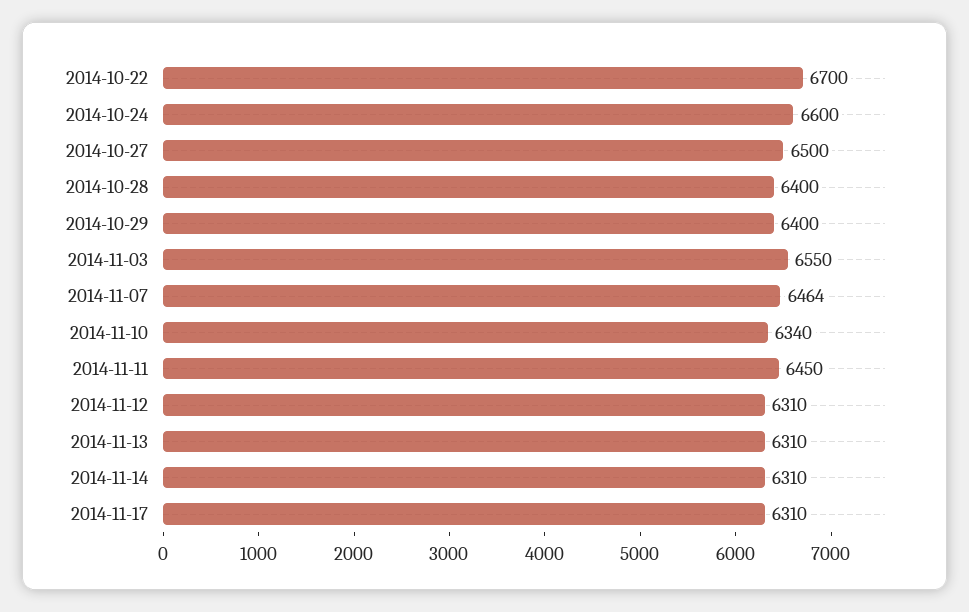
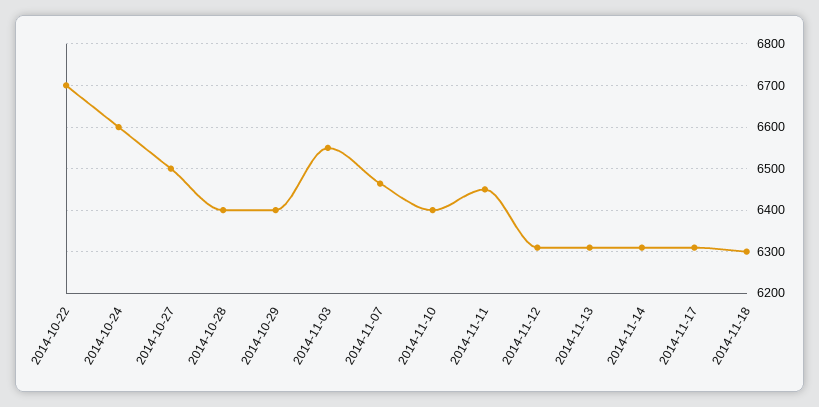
2014-11-10: 6340 -> 6400
2014-11-18: none -> 6300

